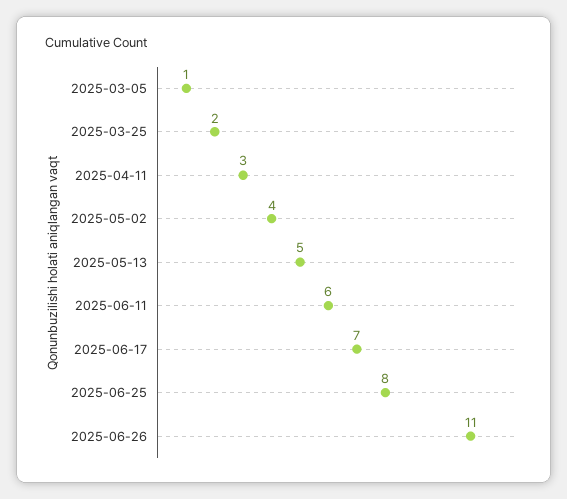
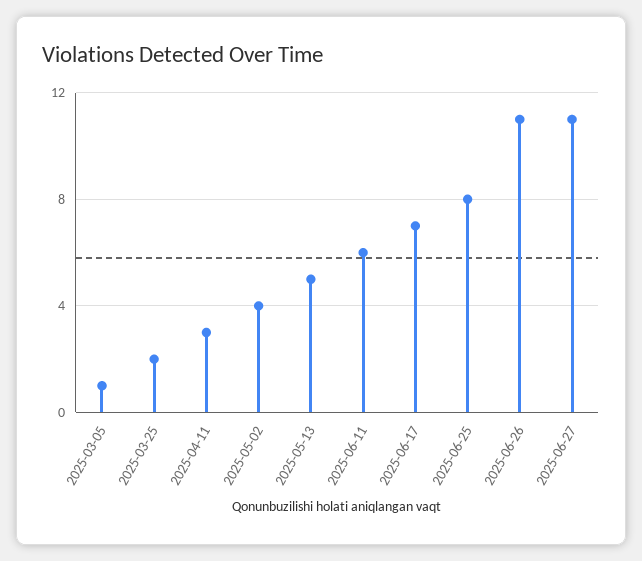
2025-06-27: none -> 11

